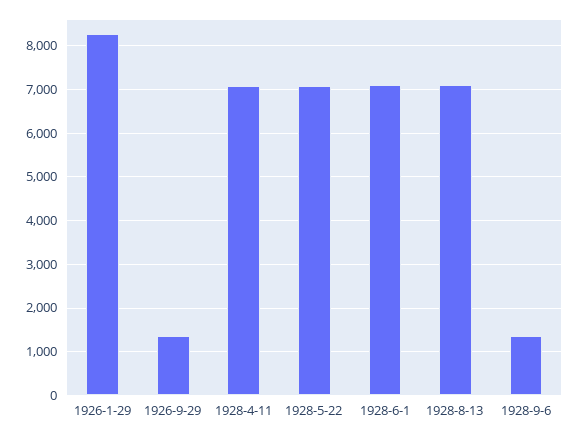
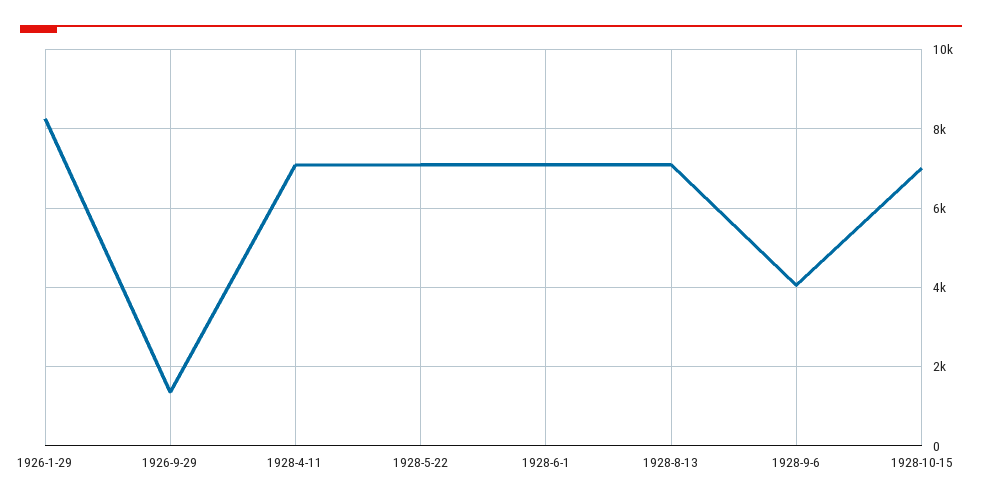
1928-9-6: 1400 -> 4000
1928-10-15: none -> 7000

